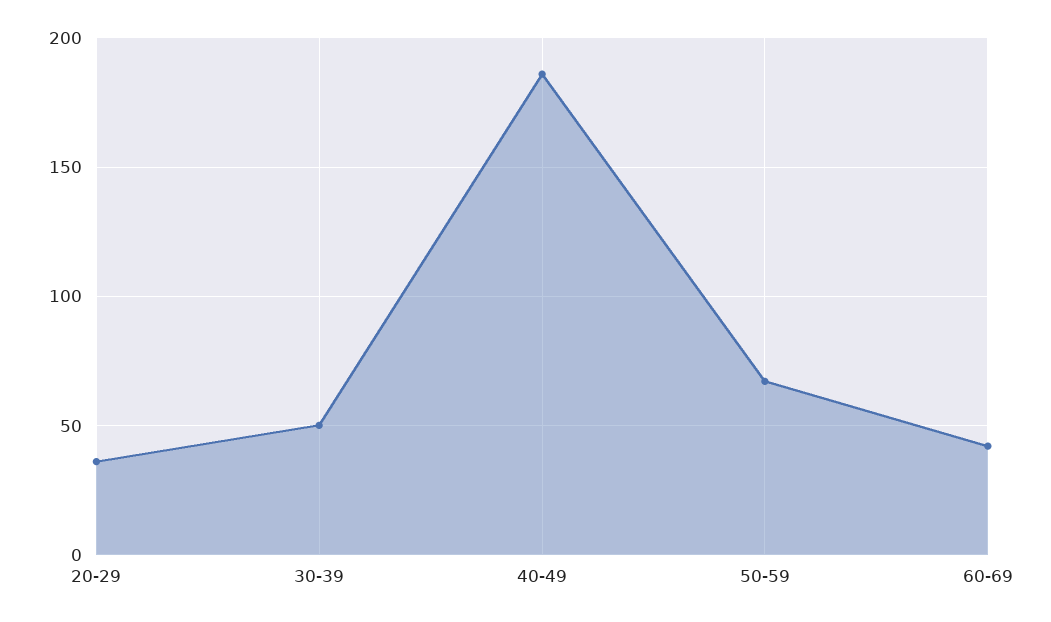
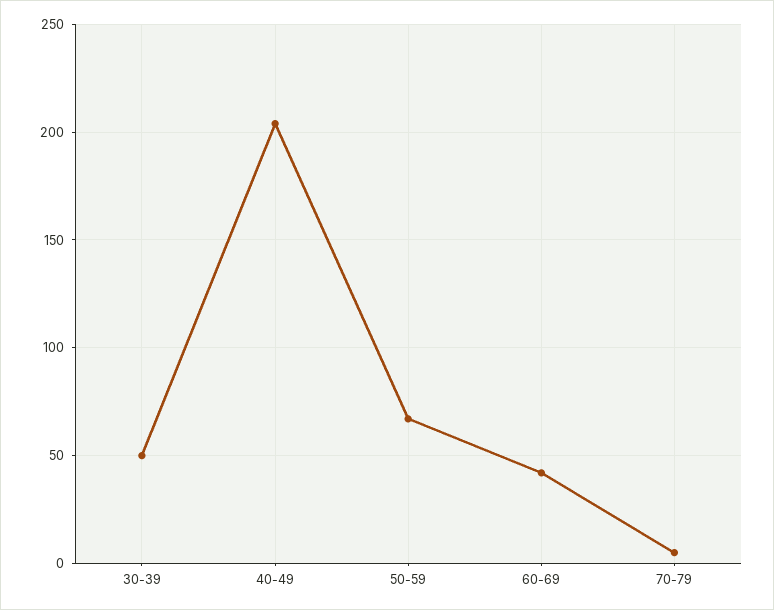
20-29: 35 -> none
40-49: 185 -> 205
70-79: none -> 5

